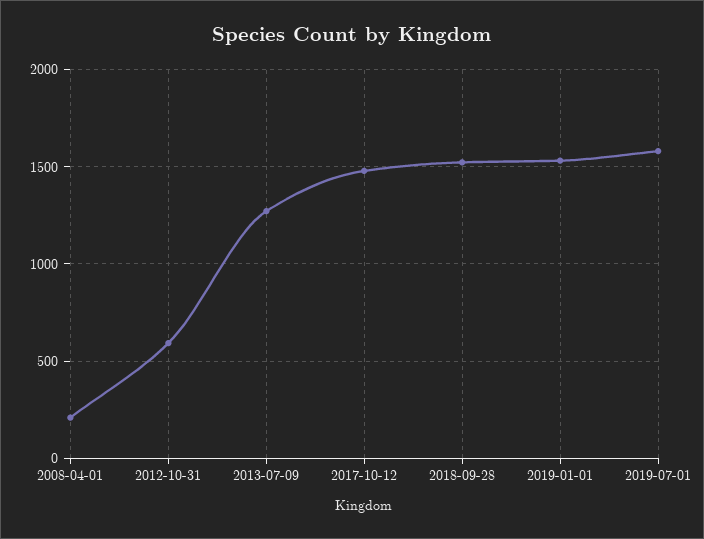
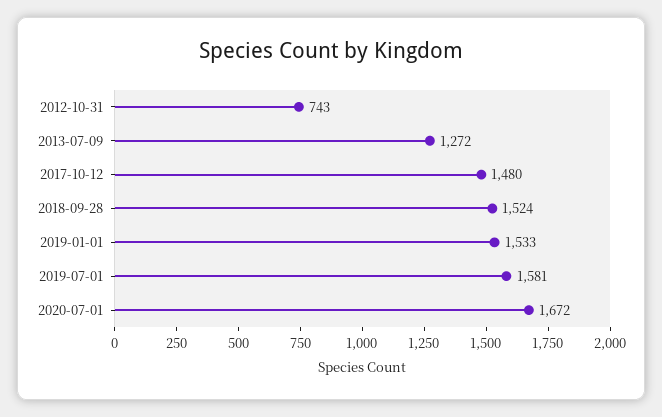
2008-04-01: 200 -> none
2012-10-31: 600 -> 743
2020-07-01: none -> 1672

